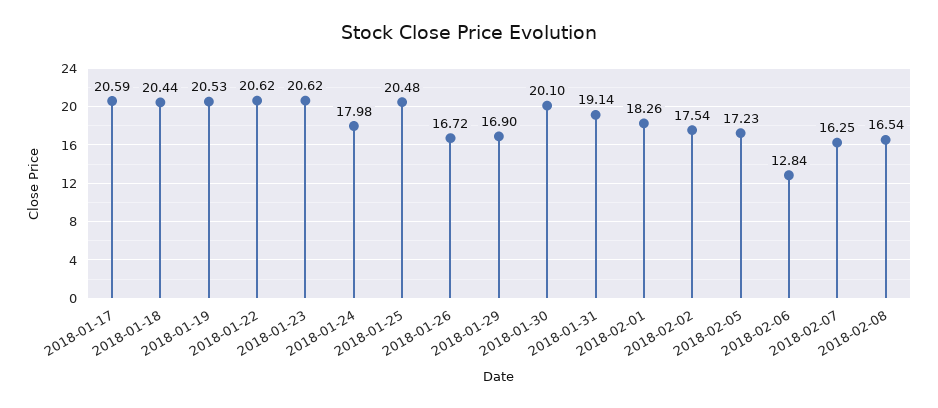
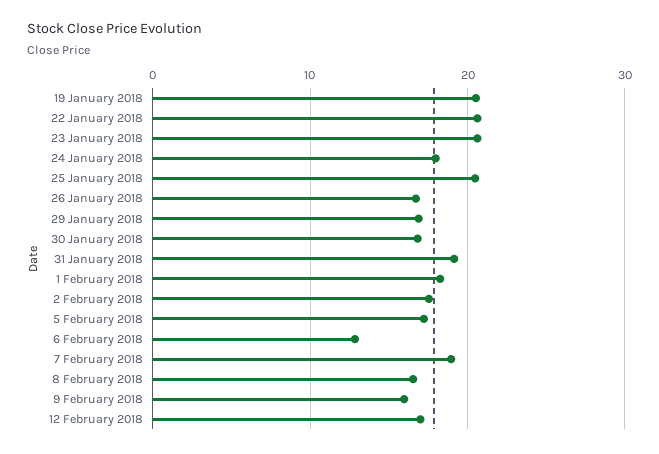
2018-01-17: 20.59 -> none
2018-01-18: 20.44 -> none
2018-01-30: 20.1 -> 17
2018-02-07: 16.25 -> 19
9 February 2018: none -> 16
12 February 2018: none -> 17

